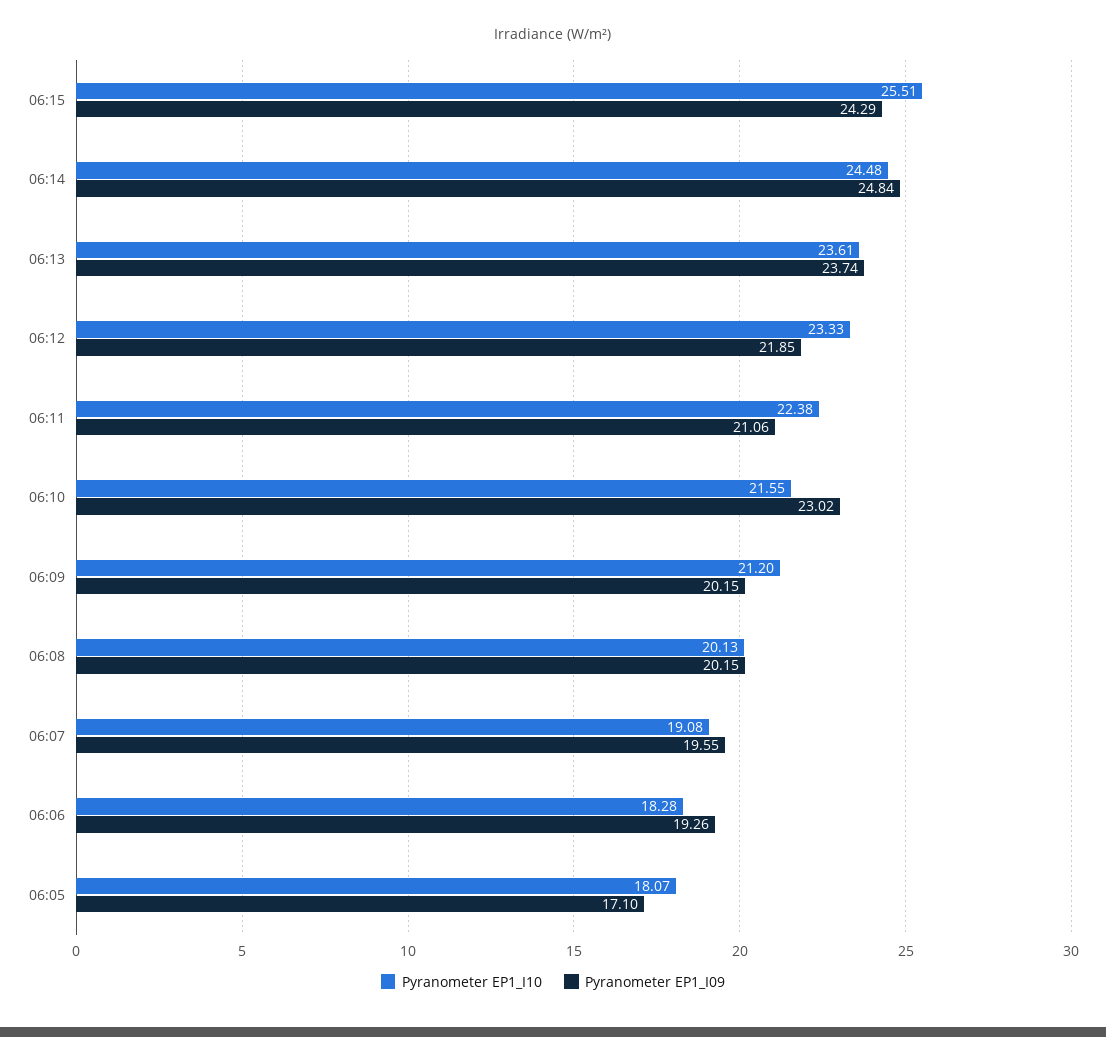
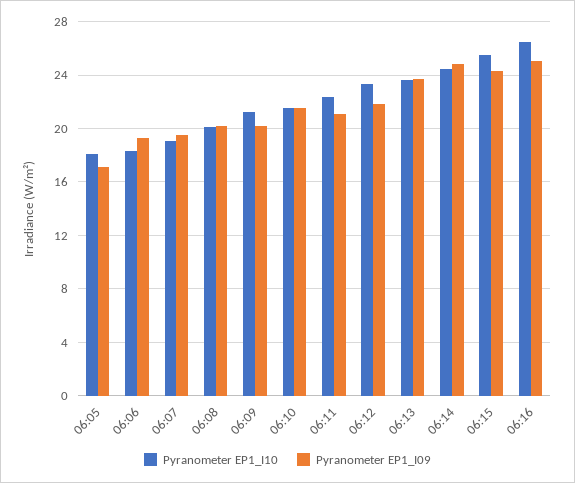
Pyranometer EP1_I09, 06:10: 23.02 -> 21.5
Pyranometer EP1_I10, 06:16: none -> 26.5
Pyranometer EP1_I09, 06:16: none -> 25

